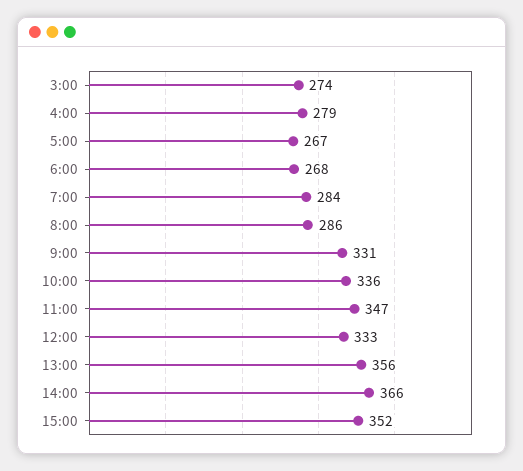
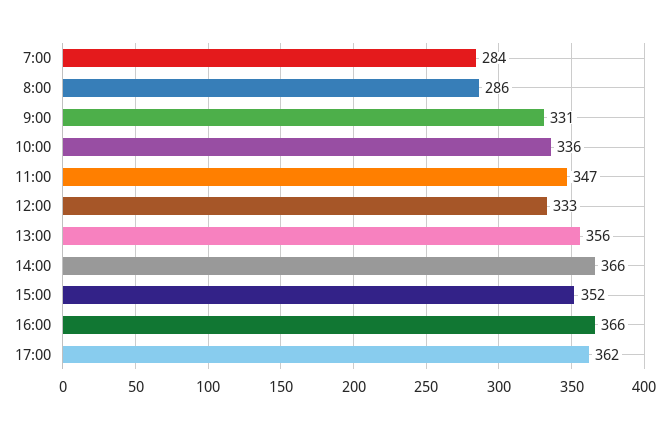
3:00: 274 -> none
4:00: 279 -> none
5:00: 267 -> none
6:00: 268 -> none
16:00: none -> 366
17:00: none -> 362

